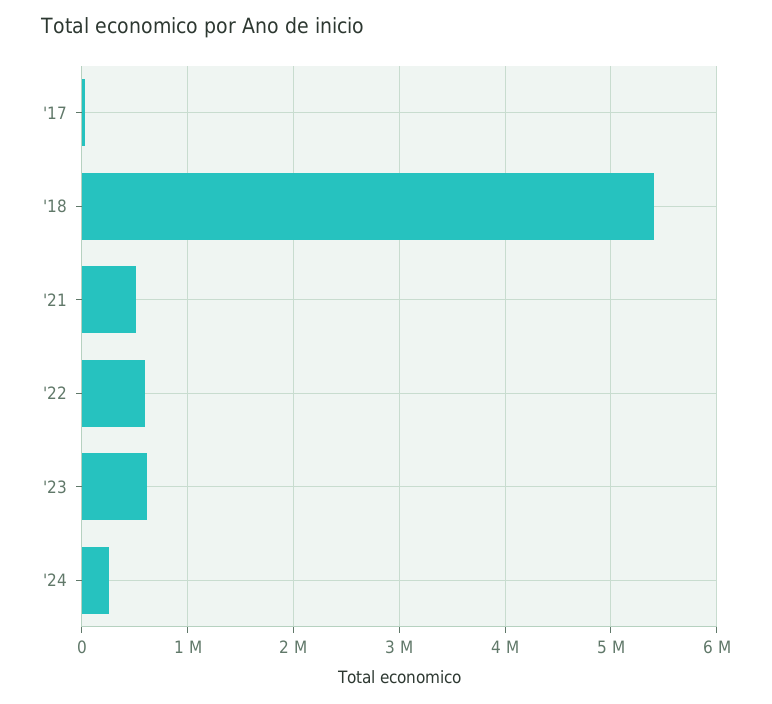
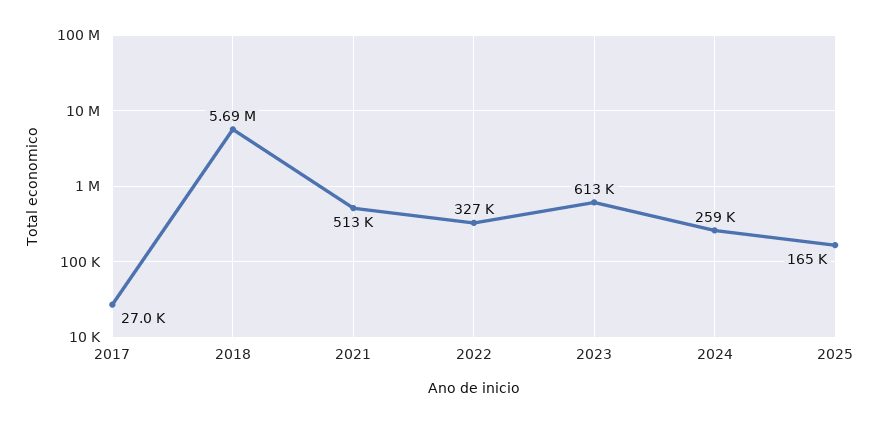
'18: 5400000 -> 5690000
'22: 600000 -> 327000
2025: none -> 165000

